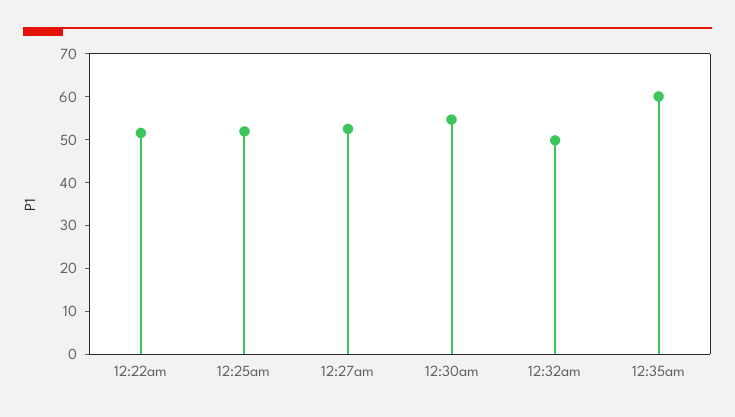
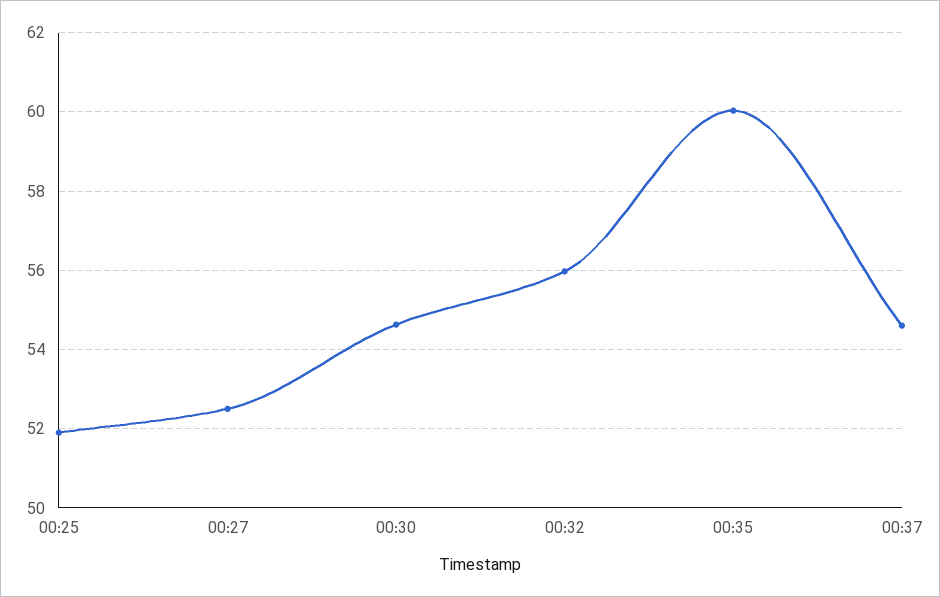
12:22am: 52 -> none
12:32am: 50 -> 56
00:37: none -> 54.6

